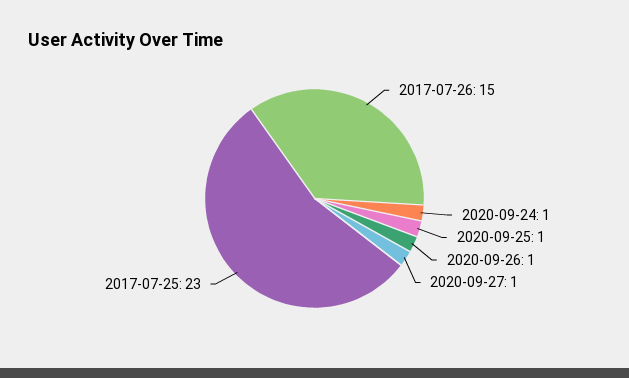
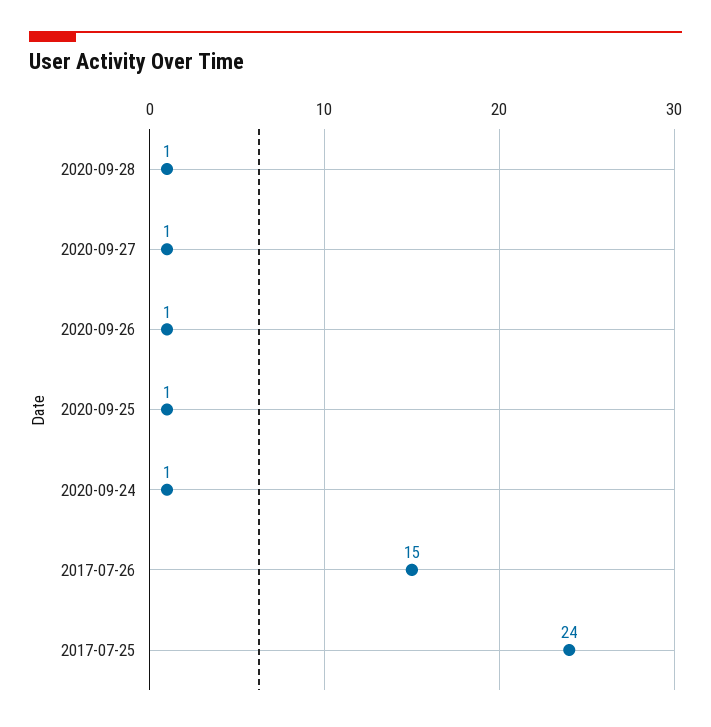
2017-07-25: 23 -> 24
2020-09-28: none -> 1

